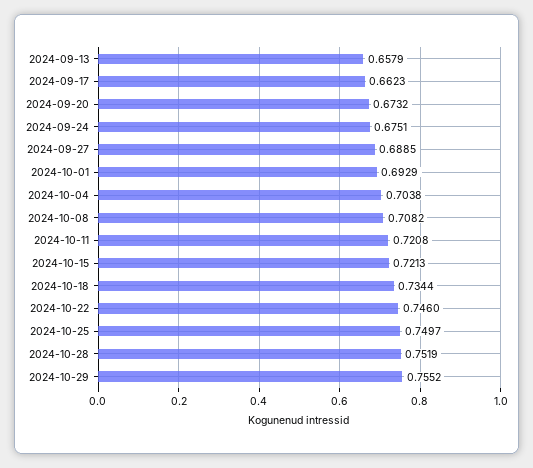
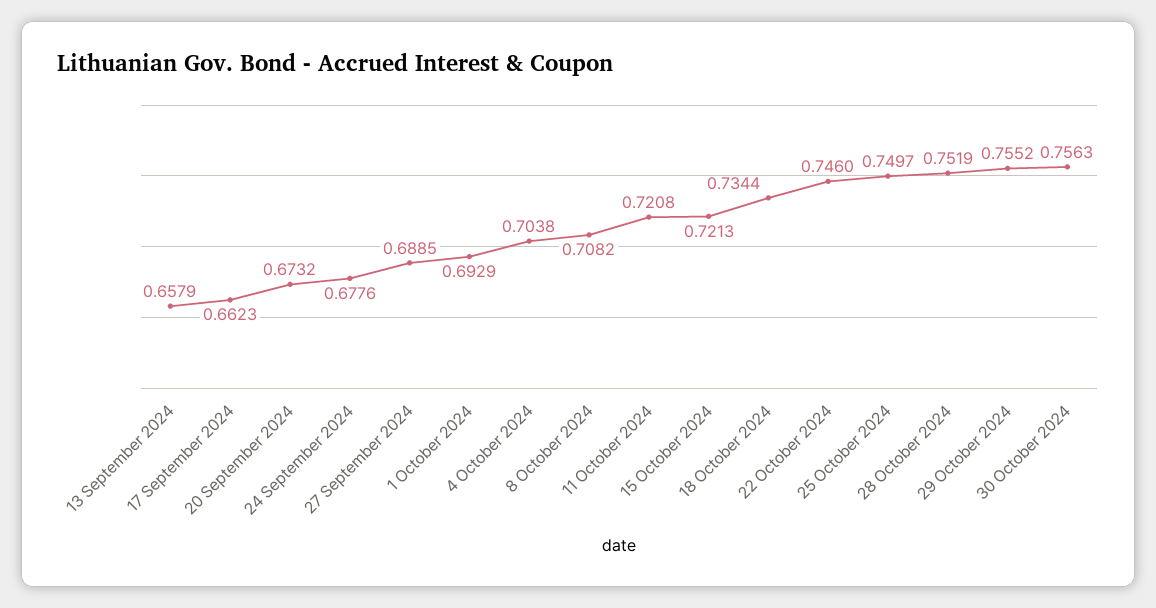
2024-09-24: 0.6751 -> 0.6776
30 October 2024: none -> 0.7563

